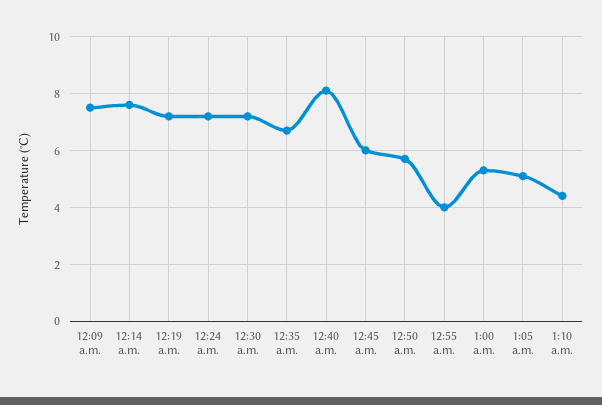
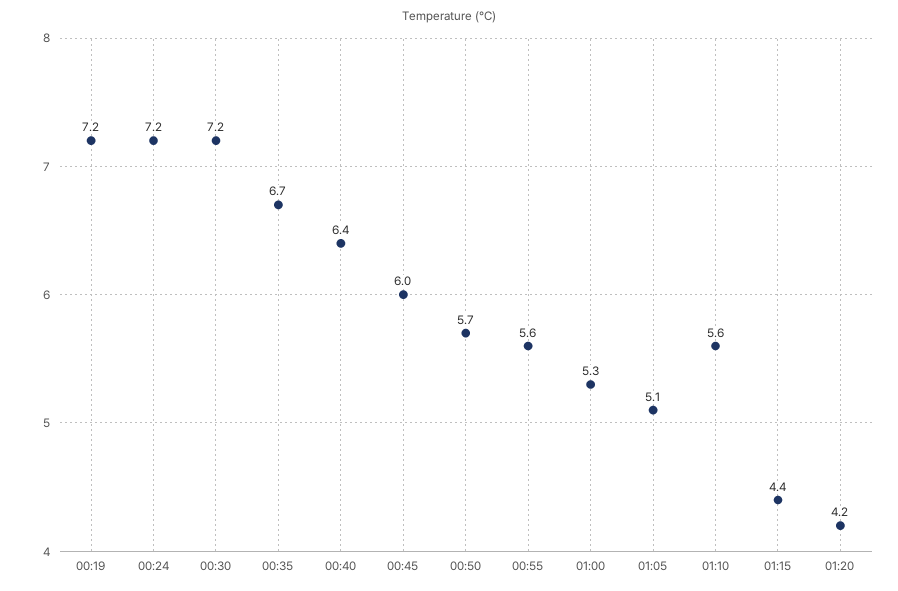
12:09 a.m.: 7.5 -> none
12:14 a.m.: 7.5 -> none
12:40 a.m.: 8 -> 6.4
12:55 a.m.: 4 -> 5.6
1:10 a.m.: 4.5 -> 5.6
01:15: none -> 4.4
01:20: none -> 4.2

